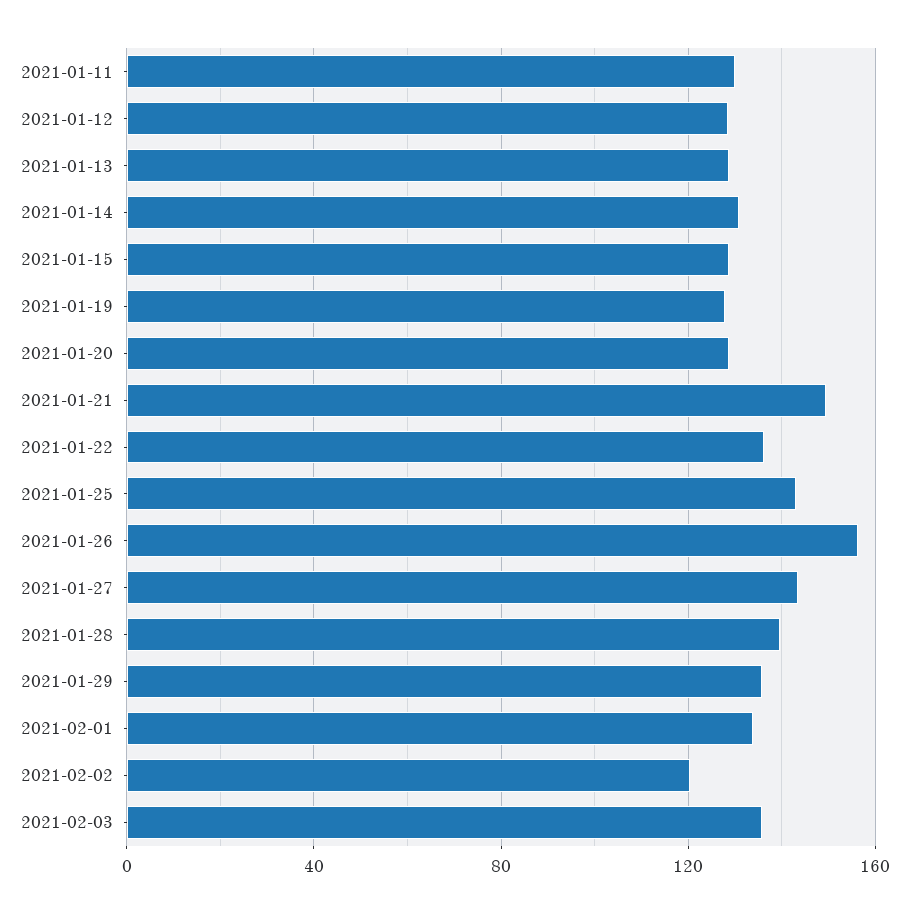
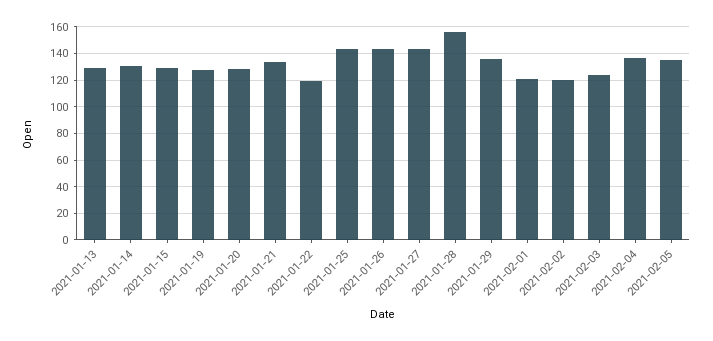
2021-01-11: 130 -> none
2021-01-12: 130 -> none
2021-01-21: 150 -> 135
2021-01-22: 135 -> 120
2021-01-26: 155 -> 145
2021-01-28: 140 -> 155
2021-02-01: 135 -> 120
2021-02-03: 135 -> 125
2021-02-04: none -> 135
2021-02-05: none -> 135

